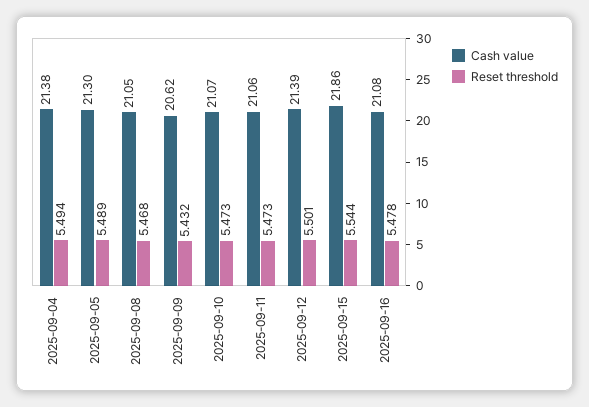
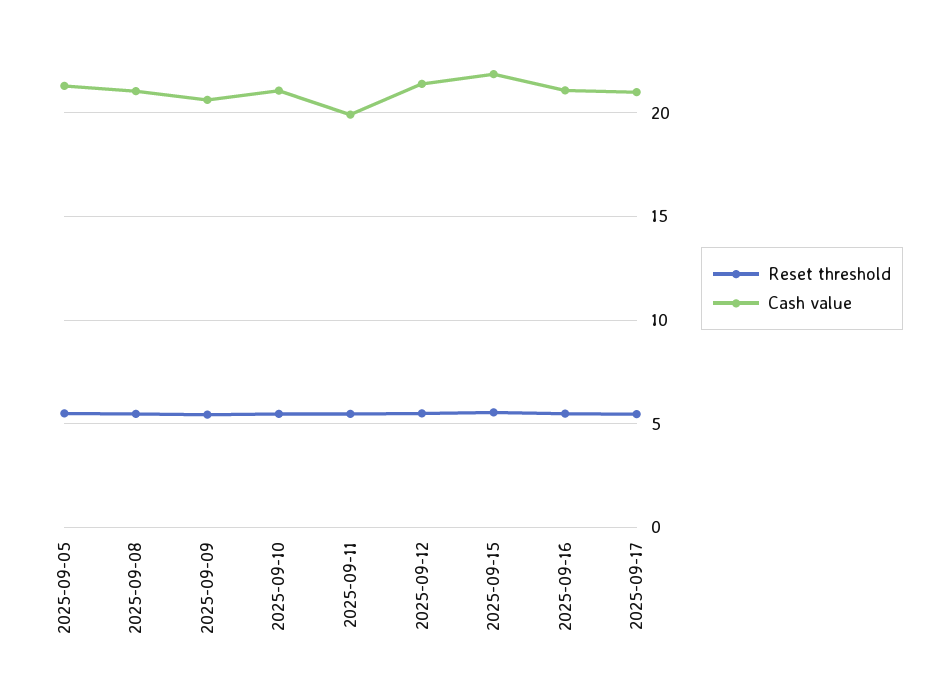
Cash value, 2025-09-04: 21.38 -> none
Reset threshold, 2025-09-04: 5.494 -> none
Cash value, 2025-09-11: 21.06 -> 20
Reset threshold, 2025-09-17: none -> 5.5
Cash value, 2025-09-17: none -> 21

